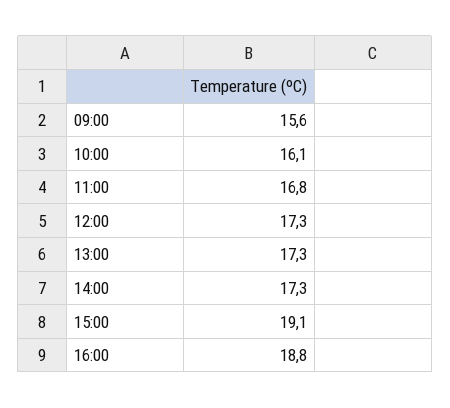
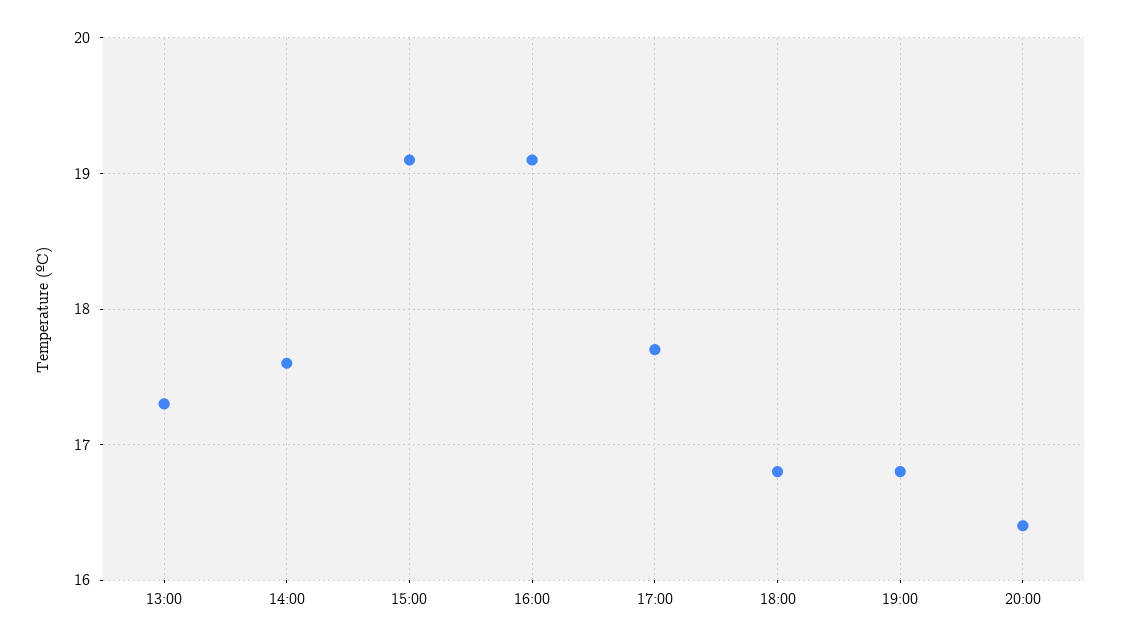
09:00: 15.6 -> none
10:00: 16.1 -> none
11:00: 16.8 -> none
12:00: 17.3 -> none
14:00: 17.3 -> 17.6
16:00: 18.8 -> 19.1
17:00: none -> 17.7
18:00: none -> 16.8
19:00: none -> 16.8
20:00: none -> 16.4

